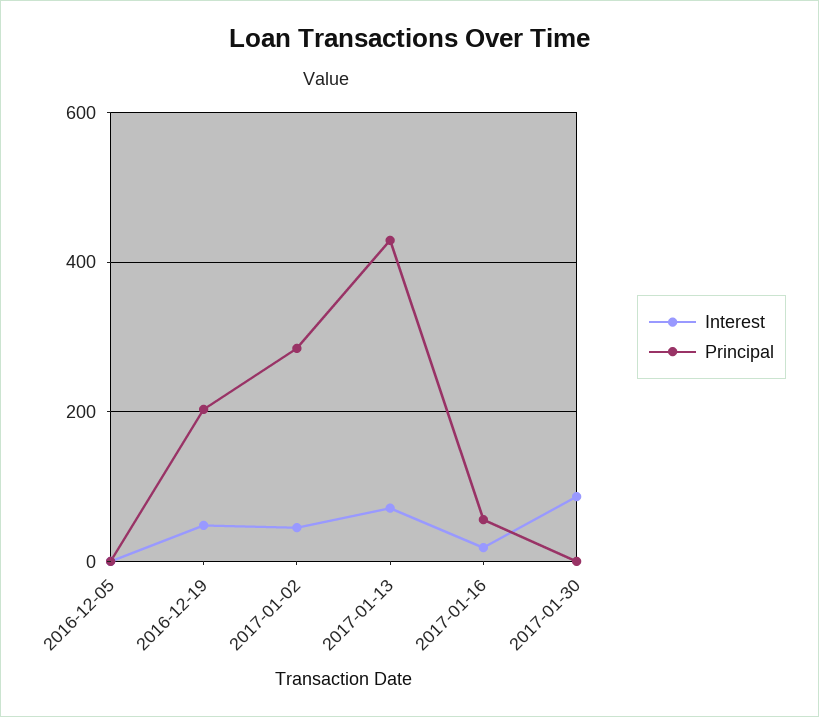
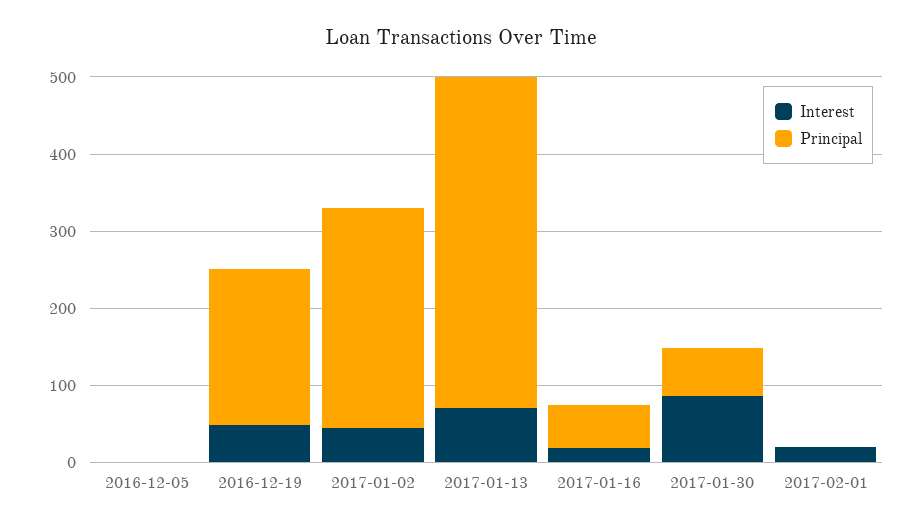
Principal, 2017-01-30: 0 -> 60
Interest, 2017-02-01: none -> 20
Principal, 2017-02-01: none -> 0

